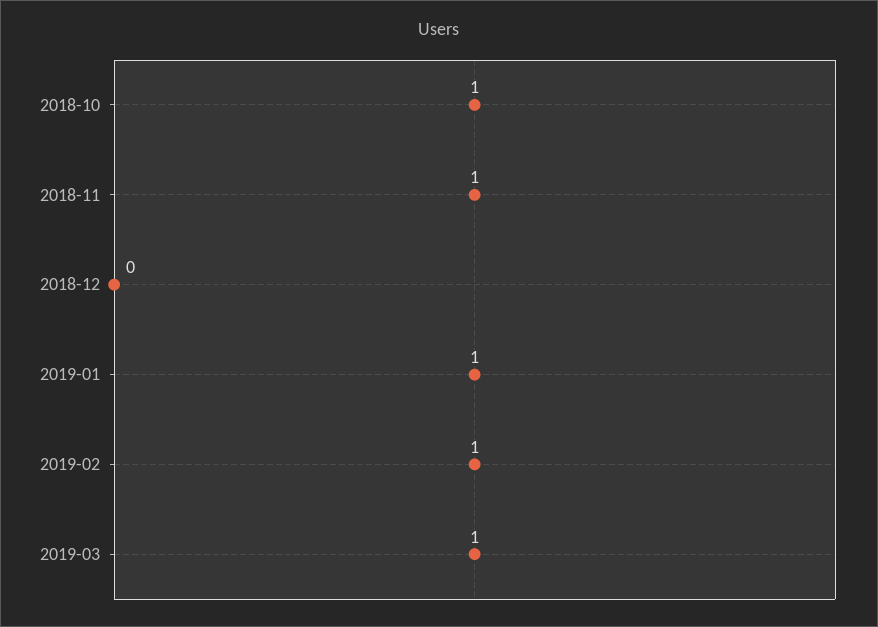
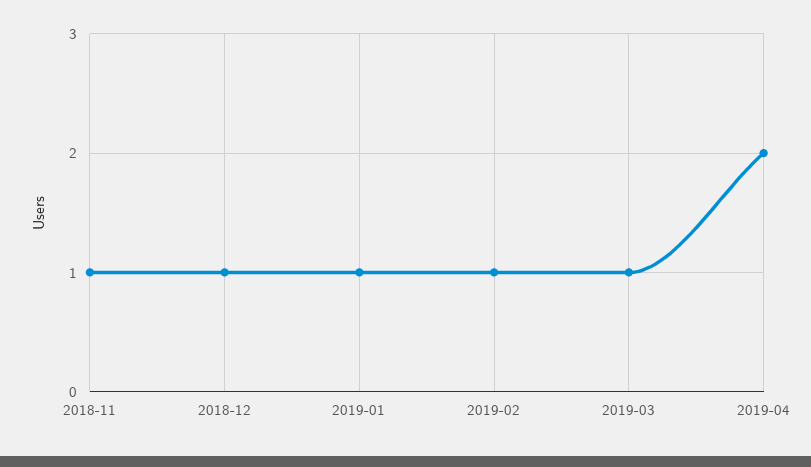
2018-10: 1 -> none
2018-12: 0 -> 1
2019-04: none -> 2

